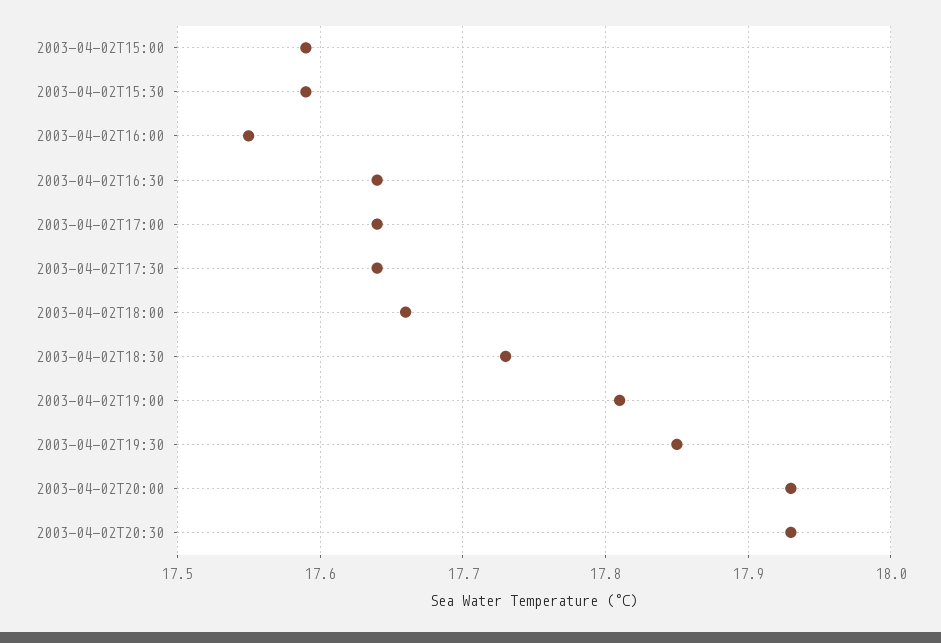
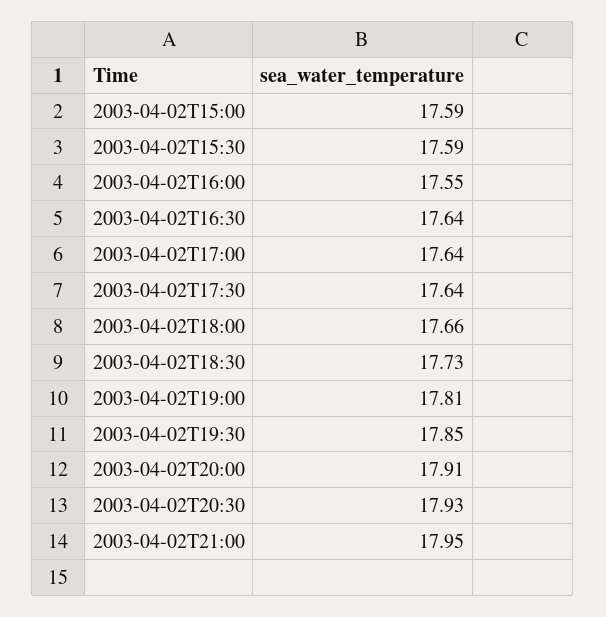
2003-04-02T20:00: 17.93 -> 17.91
2003-04-02T21:00: none -> 17.95

